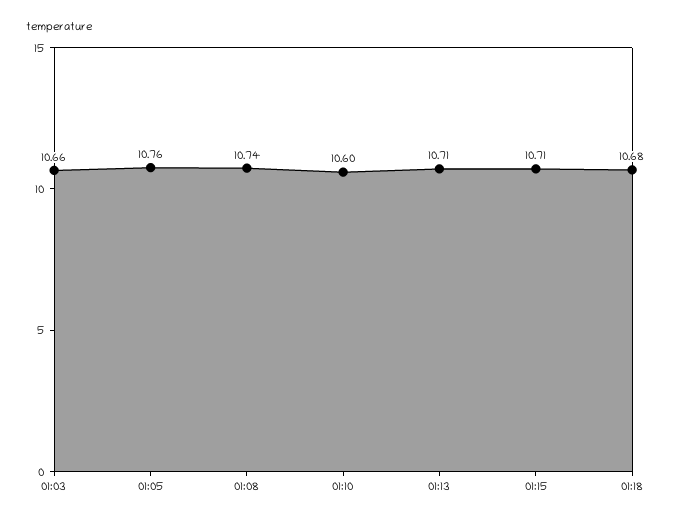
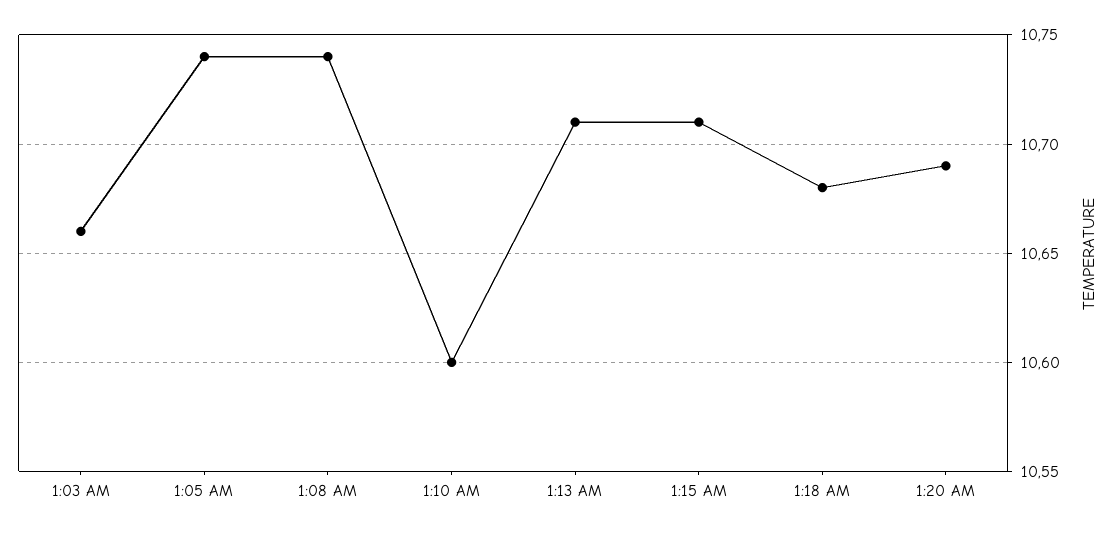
01:05: 10.76 -> 10.74
1:20 AM: none -> 10.69

